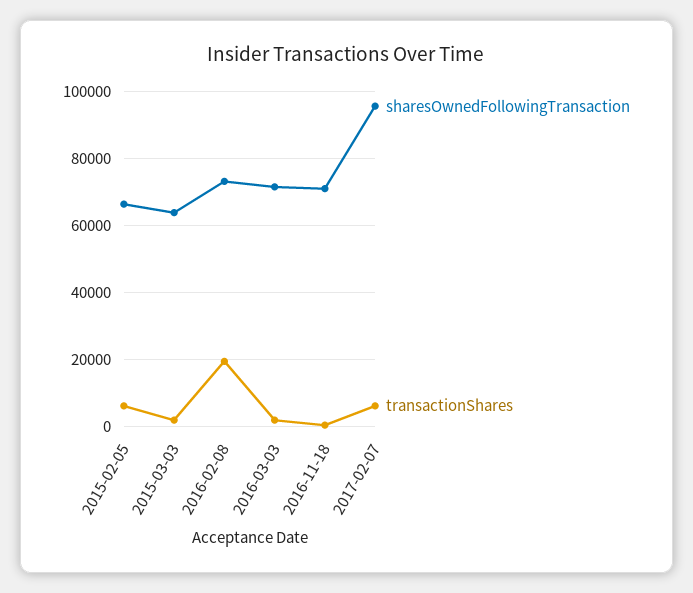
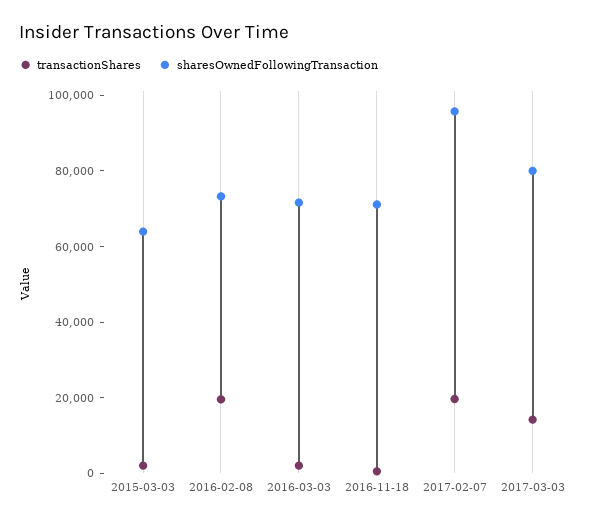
sharesOwnedFollowingTransaction, 2015-02-05: 66000 -> none
transactionShares, 2015-02-05: 6000 -> none
transactionShares, 2017-02-07: 6000 -> 20000
transactionShares, 2017-03-03: none -> 15000
sharesOwnedFollowingTransaction, 2017-03-03: none -> 80000

